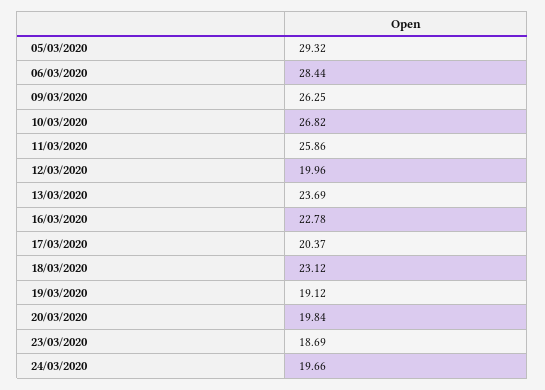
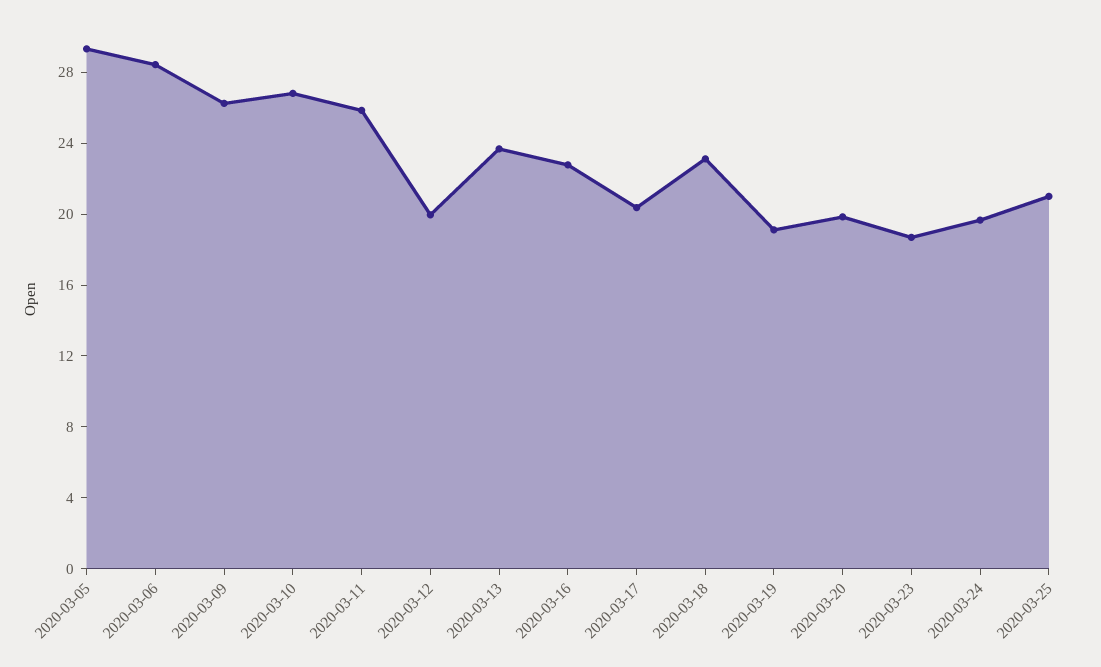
2020-03-25: none -> 21

